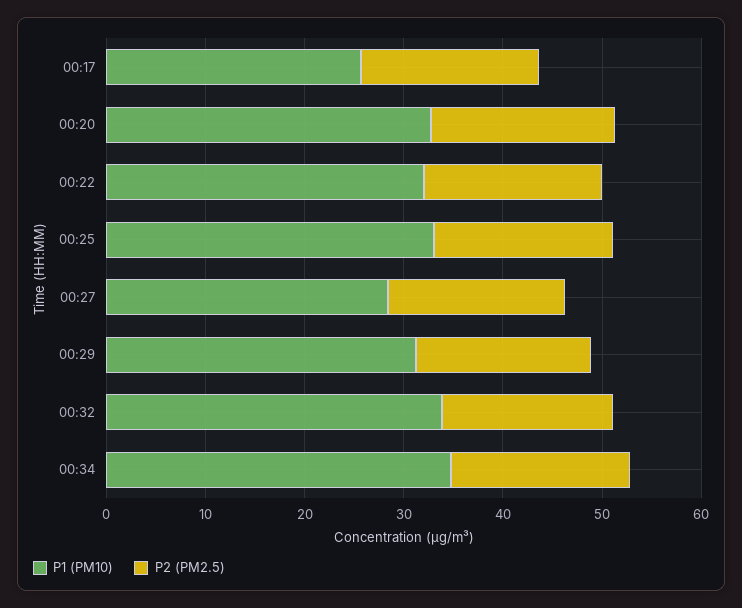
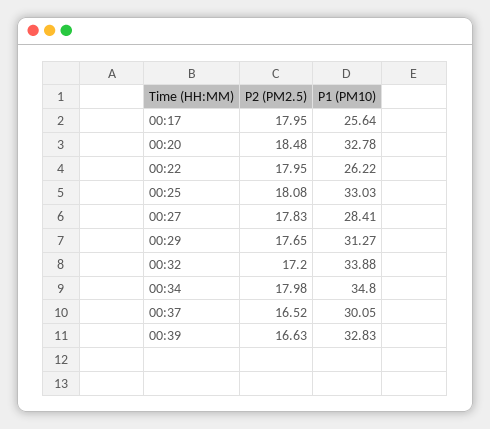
P1 (PM10), 00:22: 32 -> 26.22
P2 (PM2.5), 00:37: none -> 16.52
P1 (PM10), 00:37: none -> 30.05
P2 (PM2.5), 00:39: none -> 16.63
P1 (PM10), 00:39: none -> 32.83

